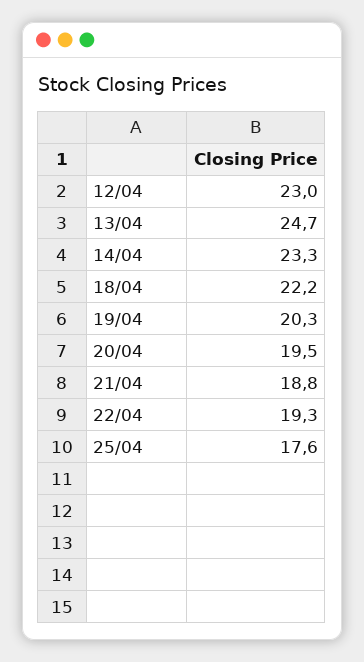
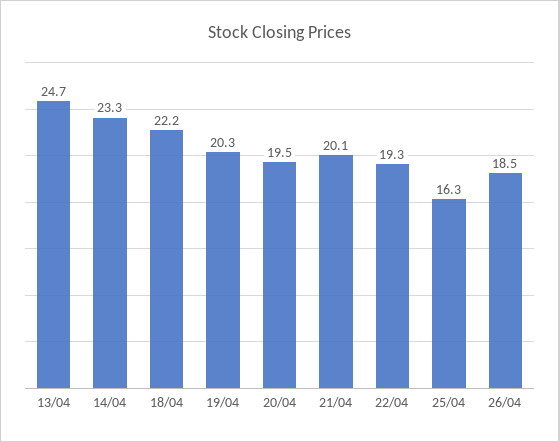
12/04: 23 -> none
21/04: 18.8 -> 20.1
25/04: 17.6 -> 16.3
26/04: none -> 18.5

